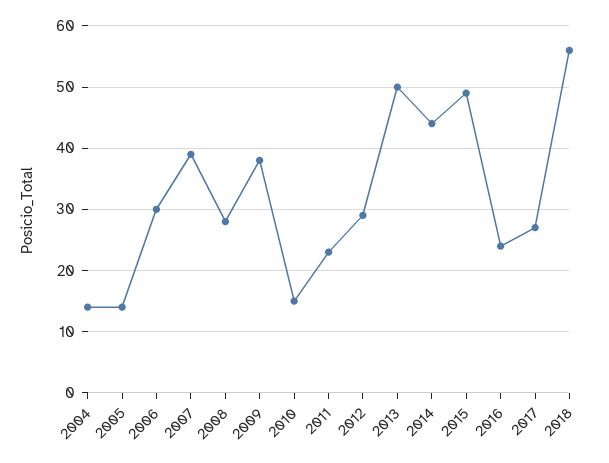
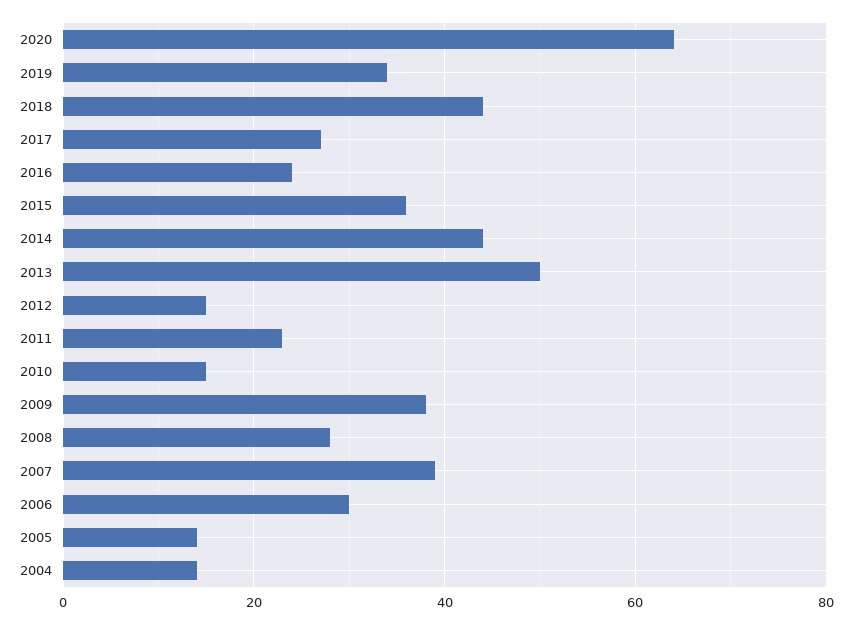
2012: 29 -> 15
2015: 49 -> 35
2018: 56 -> 45
2020: none -> 65
2019: none -> 35

